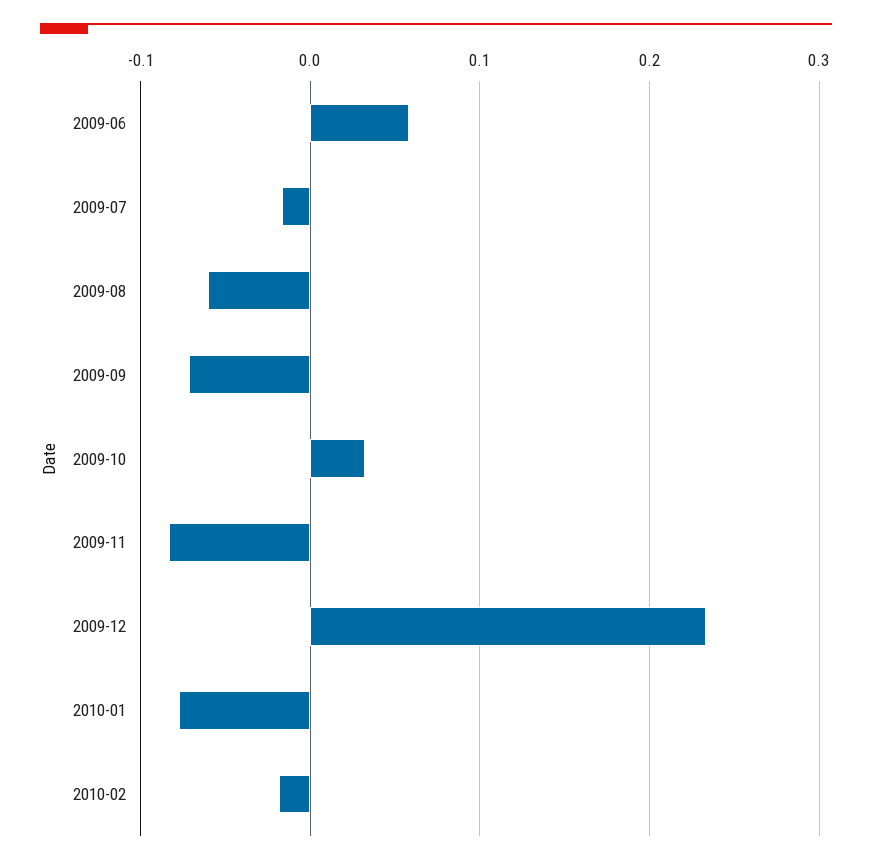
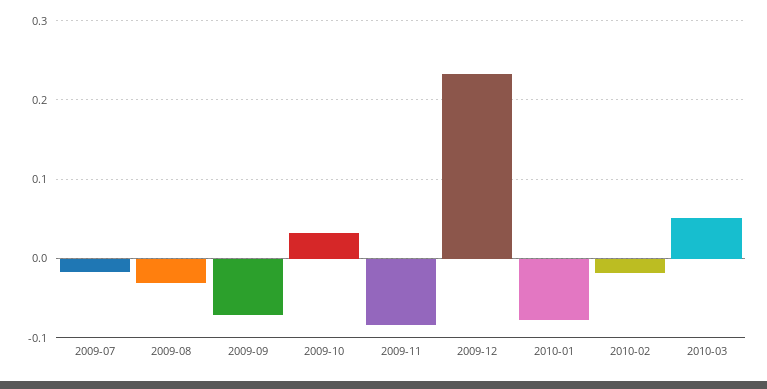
2009-06: 0.06 -> none
2009-08: -0.06 -> -0.03
2010-03: none -> 0.05

